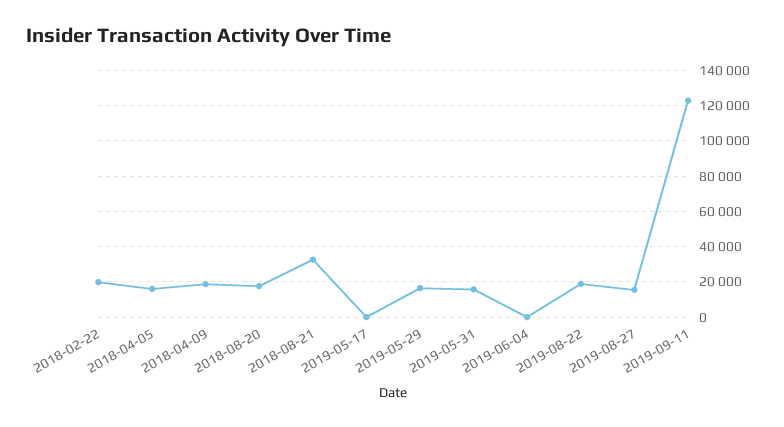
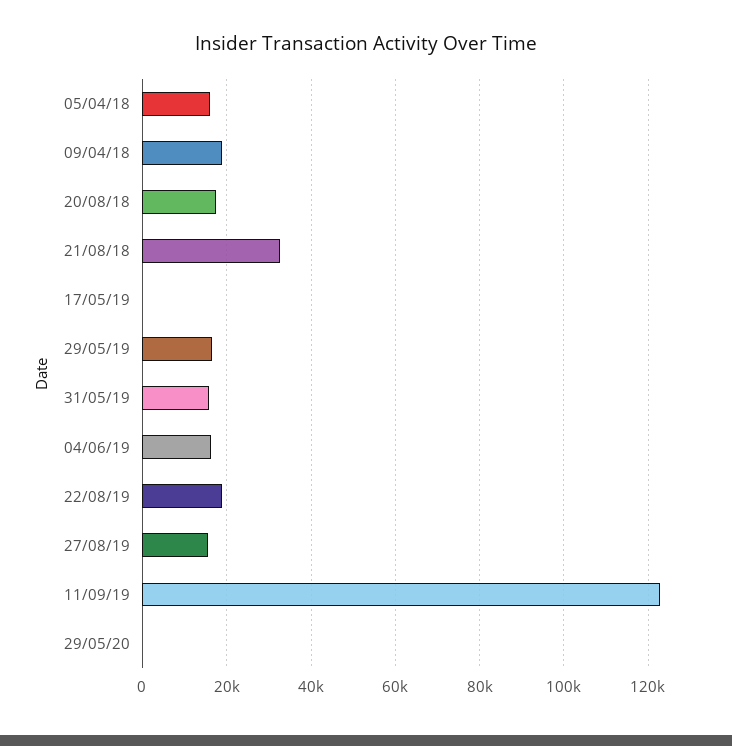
2018-02-22: 20000 -> none
2019-06-04: 0 -> 16000
29/05/20: none -> 0

